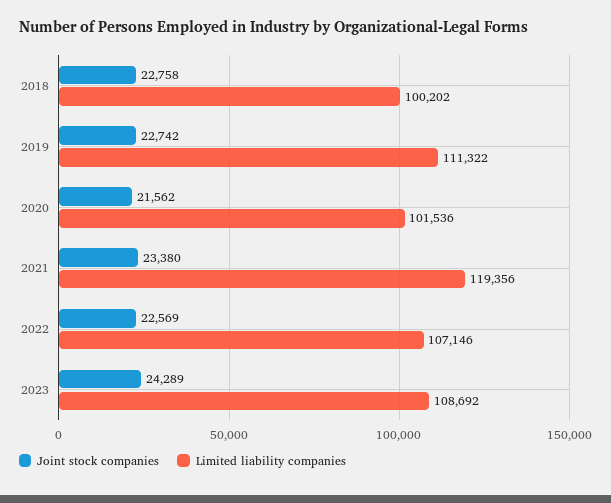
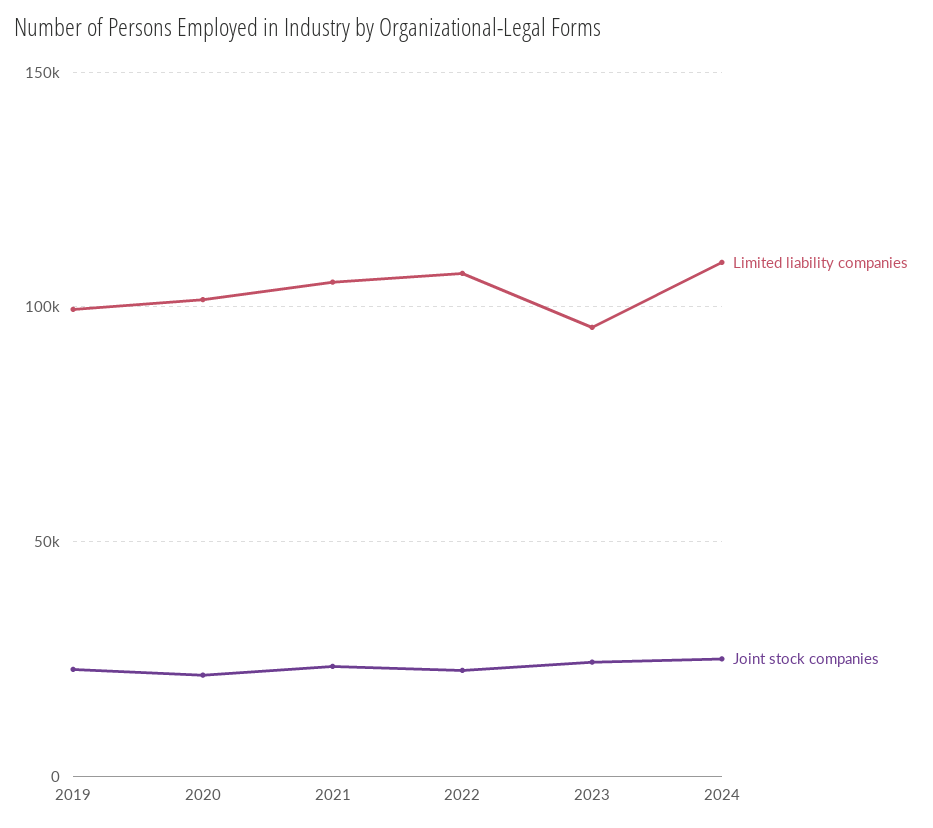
Joint stock companies, 2018: 22758 -> none
Limited liability companies, 2018: 100202 -> none
Limited liability companies, 2019: 111322 -> 100000
Limited liability companies, 2021: 119356 -> 105000
Limited liability companies, 2023: 108692 -> 95000
Limited liability companies, 2024: none -> 110000
Joint stock companies, 2024: none -> 25000

